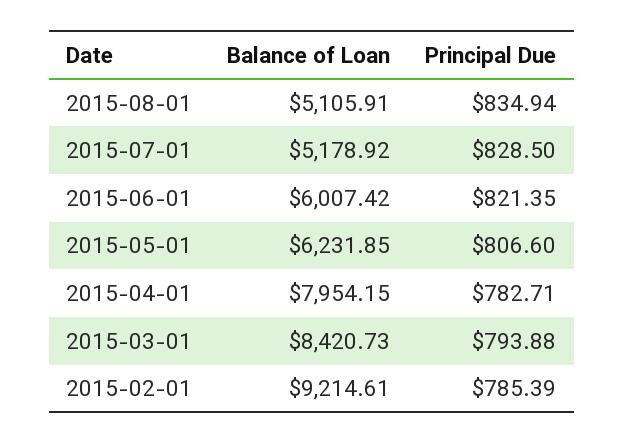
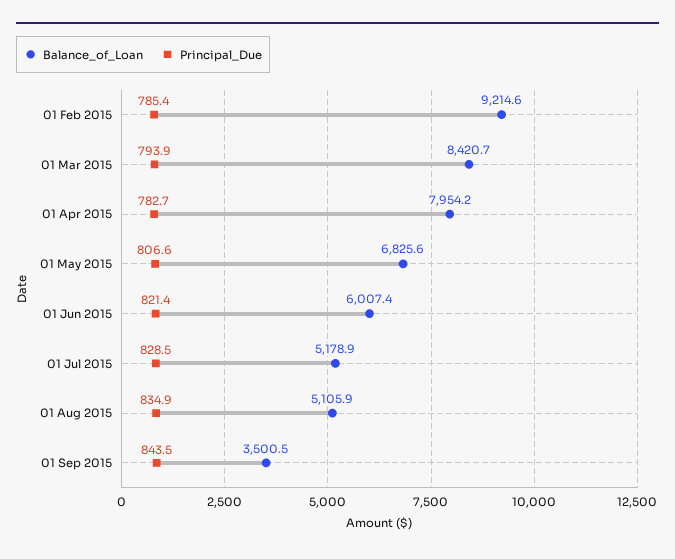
Balance of Loan, 2015-05-01: 6231.85 -> 6825.6
Balance of Loan, 01 Sep 2015: none -> 3500.5
Principal Due, 01 Sep 2015: none -> 843.5

